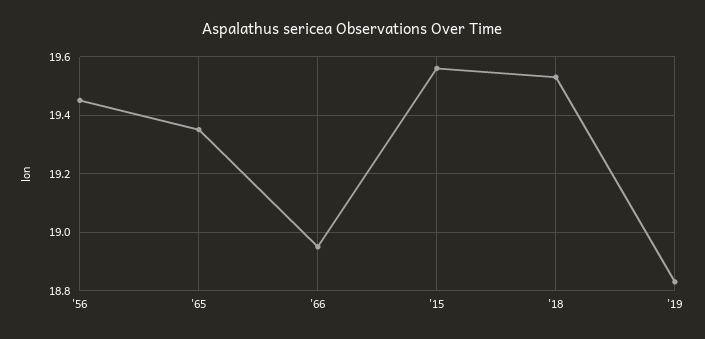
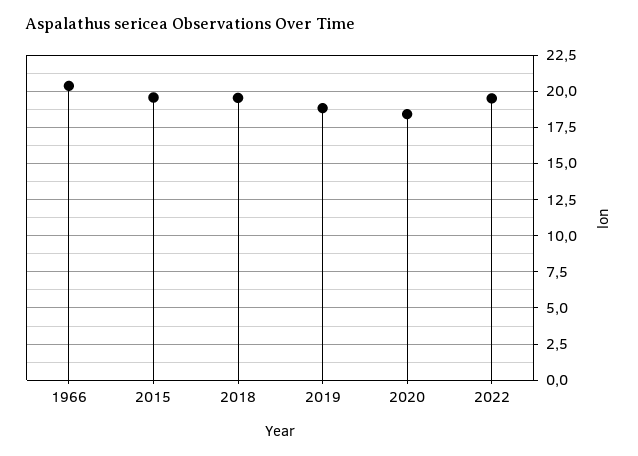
'56: 19.45 -> none
'65: 19.35 -> none
'66: 18.95 -> 20.5
2020: none -> 18.5
2022: none -> 19.5

